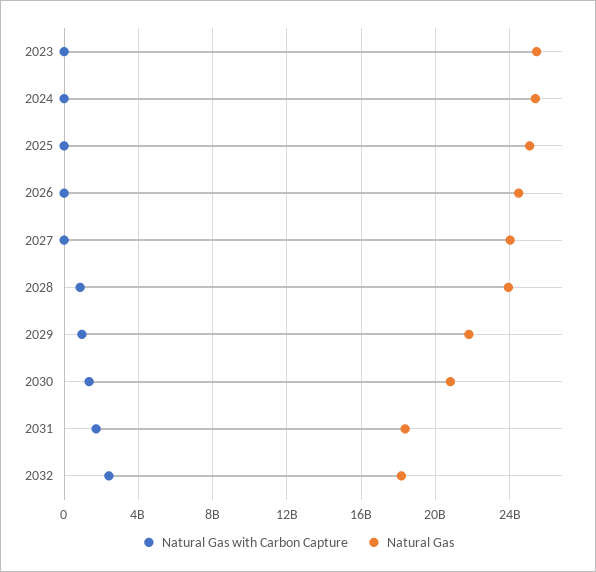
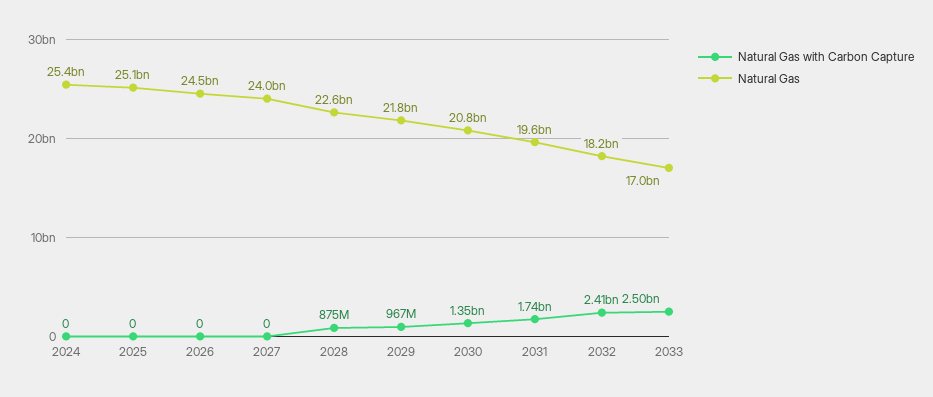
Natural Gas with Carbon Capture, 2023: 0 -> none
Natural Gas, 2023: 25500000000 -> none
Natural Gas, 2028: 24000000000 -> 22600000000
Natural Gas, 2031: 18500000000 -> 19600000000
Natural Gas with Carbon Capture, 2033: none -> 2500000000
Natural Gas, 2033: none -> 17000000000

